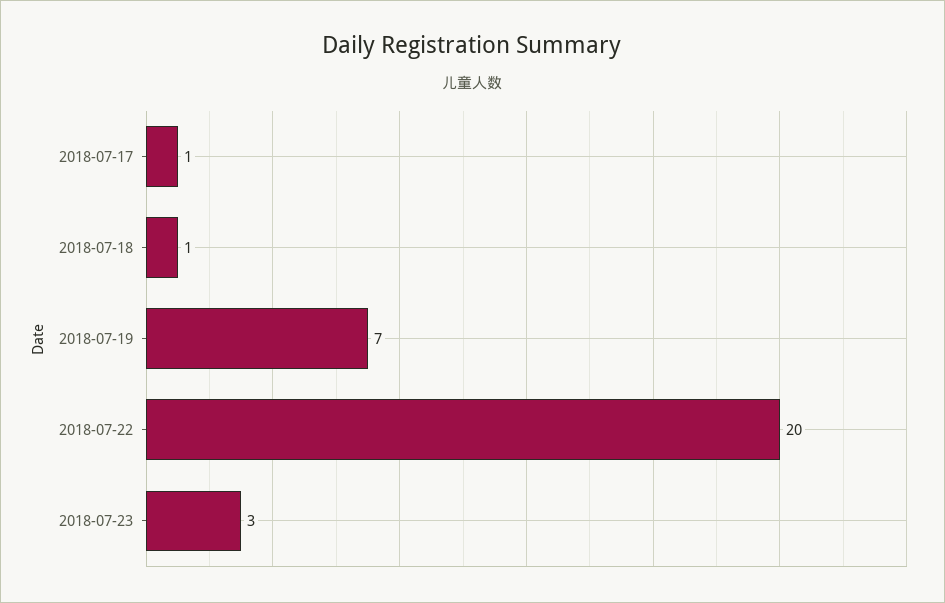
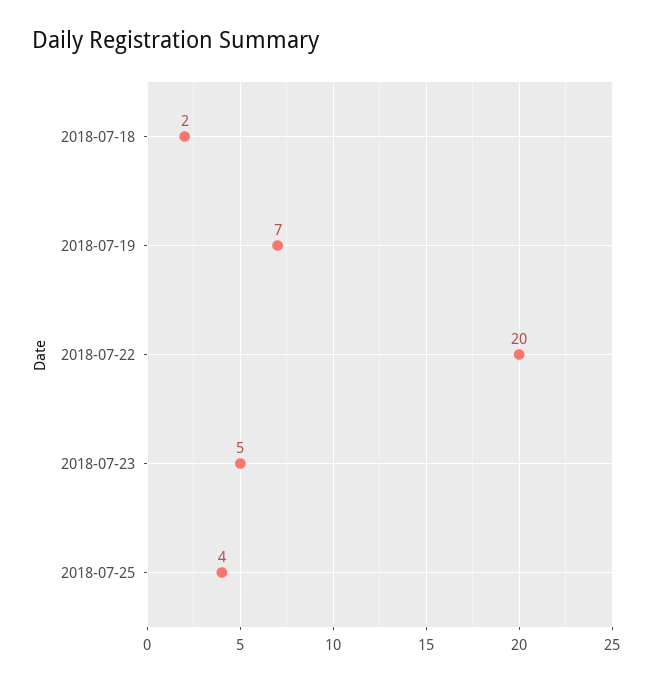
2018-07-17: 1 -> none
2018-07-18: 1 -> 2
2018-07-23: 3 -> 5
2018-07-25: none -> 4

